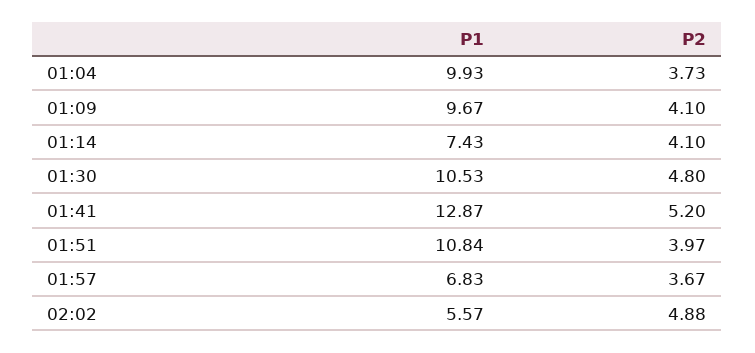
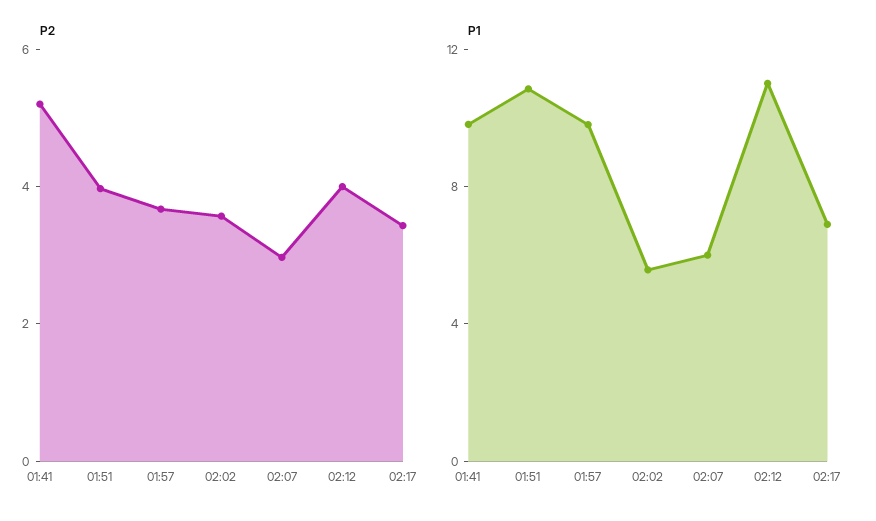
P1, 01:04: 9.93 -> none
P2, 01:04: 3.73 -> none
P1, 01:09: 9.67 -> none
P2, 01:09: 4.1 -> none
P1, 01:14: 7.43 -> none
P2, 01:14: 4.1 -> none
P1, 01:30: 10.53 -> none
P2, 01:30: 4.8 -> none
P1, 01:41: 12.87 -> 10
P1, 01:57: 6.83 -> 10
P2, 02:02: 4.88 -> 3.5
P2, 02:07: none -> 3
P2, 02:12: none -> 4
P2, 02:17: none -> 3.5
P1, 02:07: none -> 6
P1, 02:12: none -> 11
P1, 02:17: none -> 7

